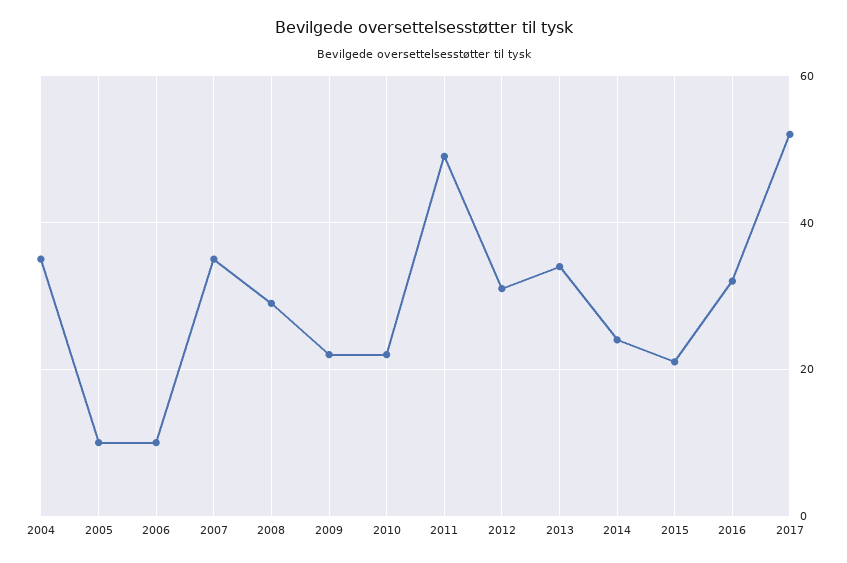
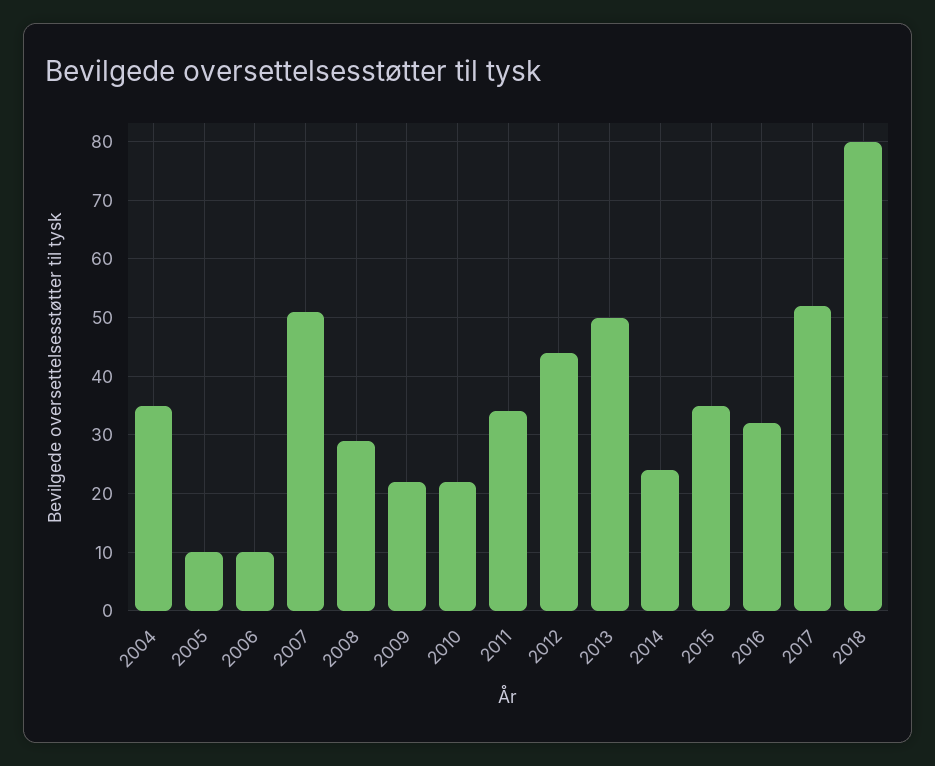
2007: 35 -> 50
2011: 50 -> 35
2012: 30 -> 45
2013: 35 -> 50
2015: 20 -> 35
2018: none -> 80

